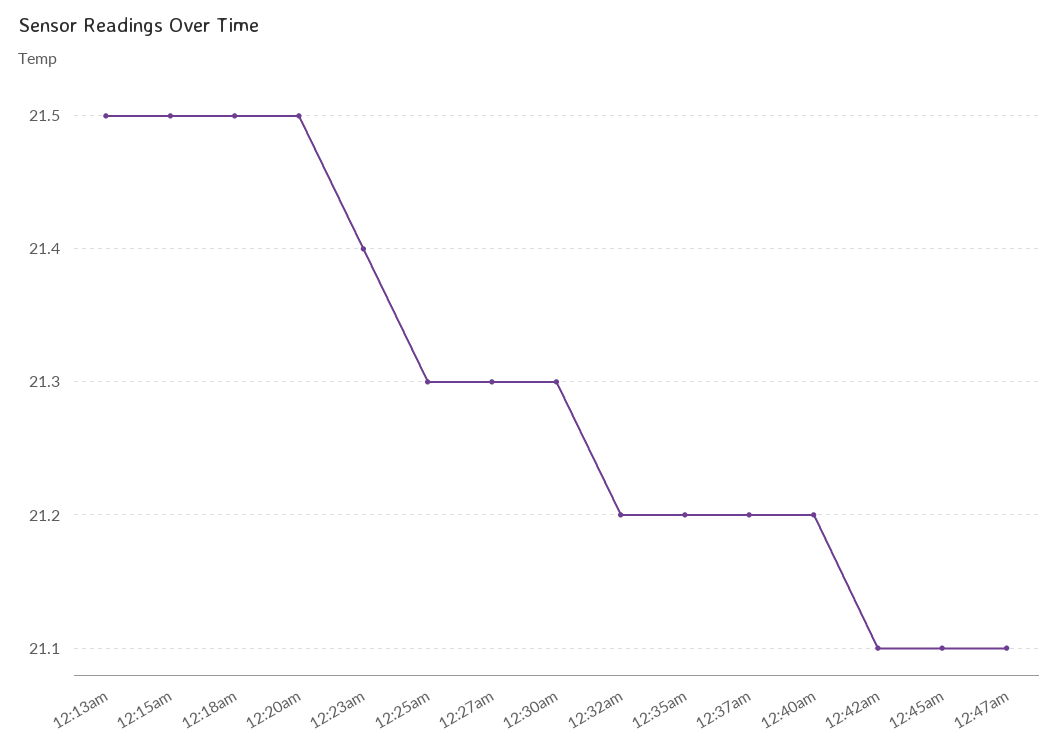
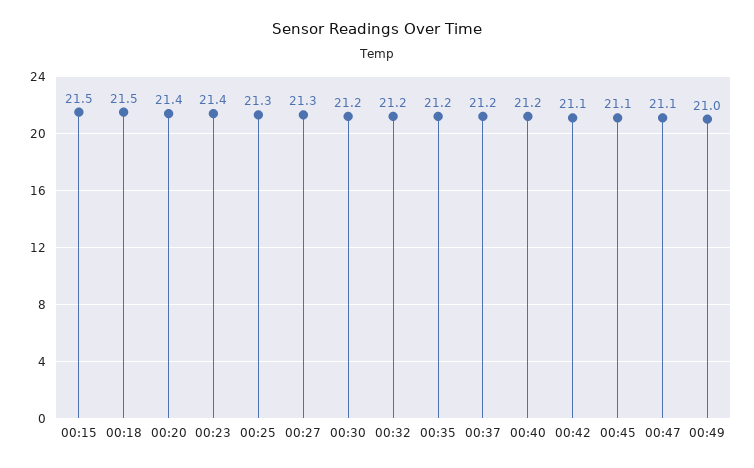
12:13am: 21.5 -> none
12:20am: 21.5 -> 21.4
12:30am: 21.3 -> 21.2
00:49: none -> 21

